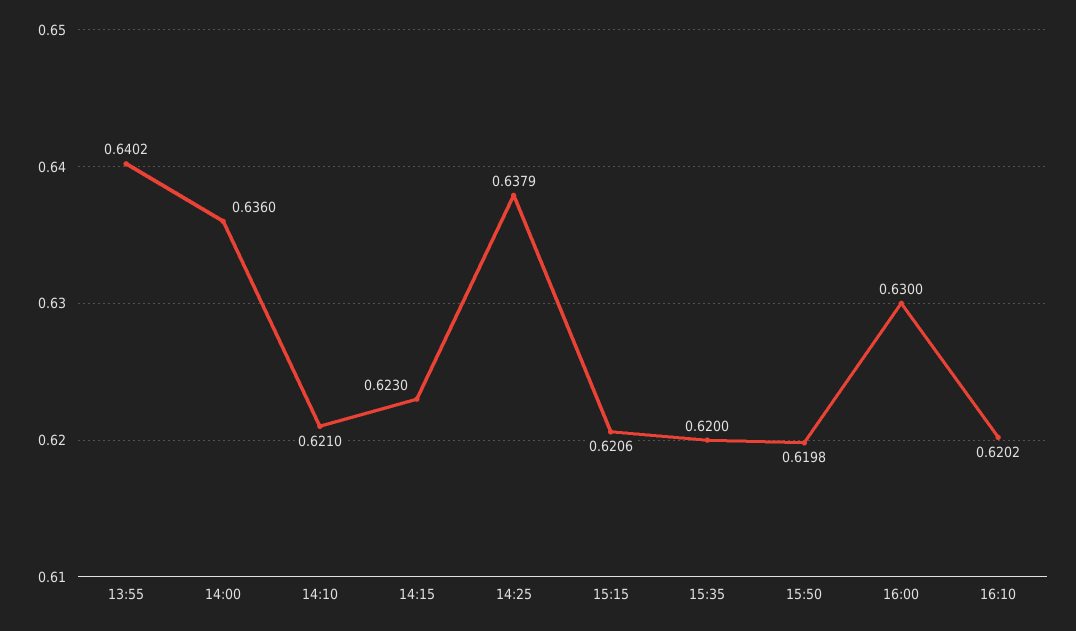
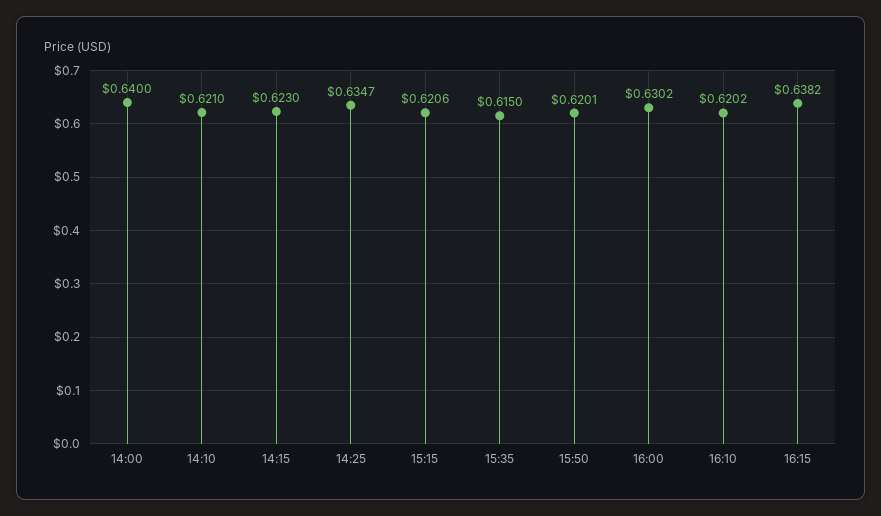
13:55: 0.6402 -> none
14:00: 0.636 -> 0.64
14:25: 0.6379 -> 0.6347
15:35: 0.62 -> 0.615
15:50: 0.6198 -> 0.6201
16:00: 0.63 -> 0.6302
16:15: none -> 0.6382

